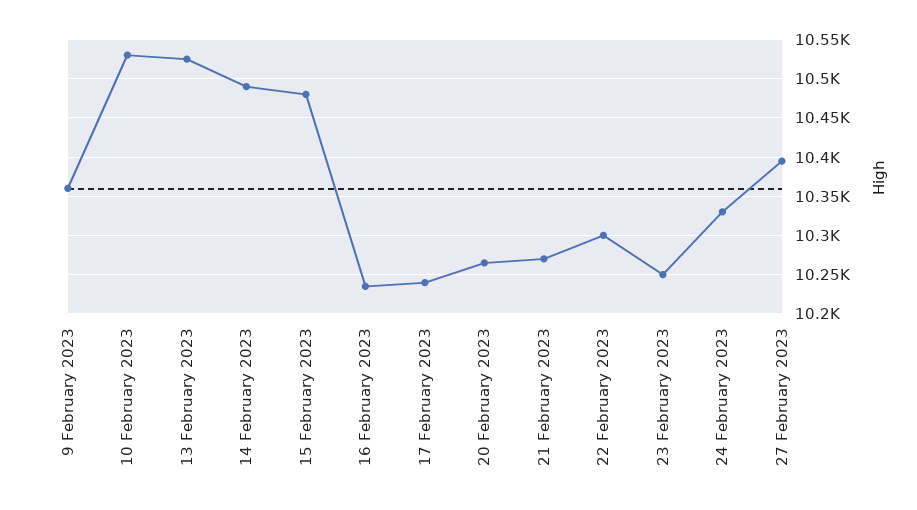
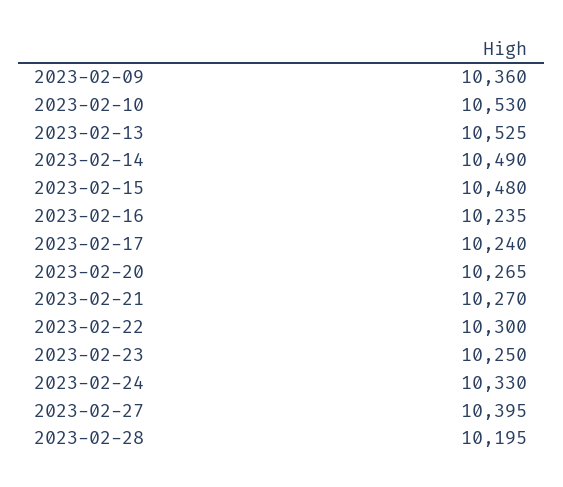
2023-02-28: none -> 10195

